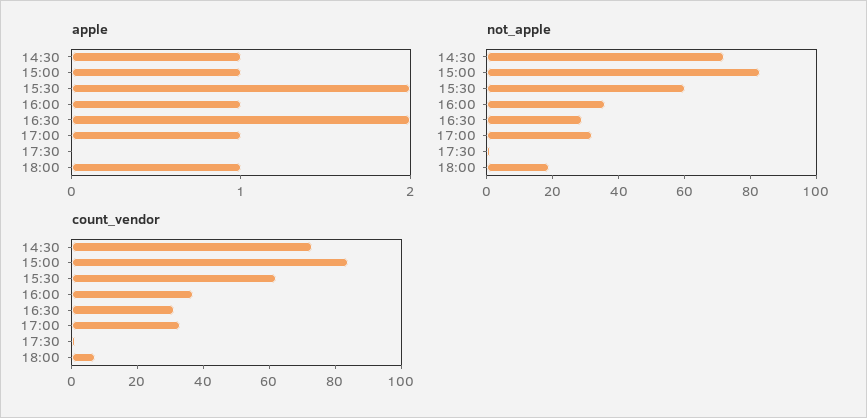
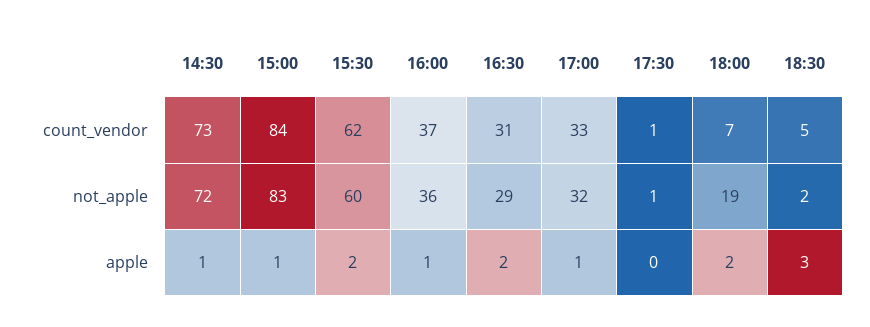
apple, 18:00: 1 -> 2
count_vendor, 18:30: none -> 5
not_apple, 18:30: none -> 2
apple, 18:30: none -> 3

